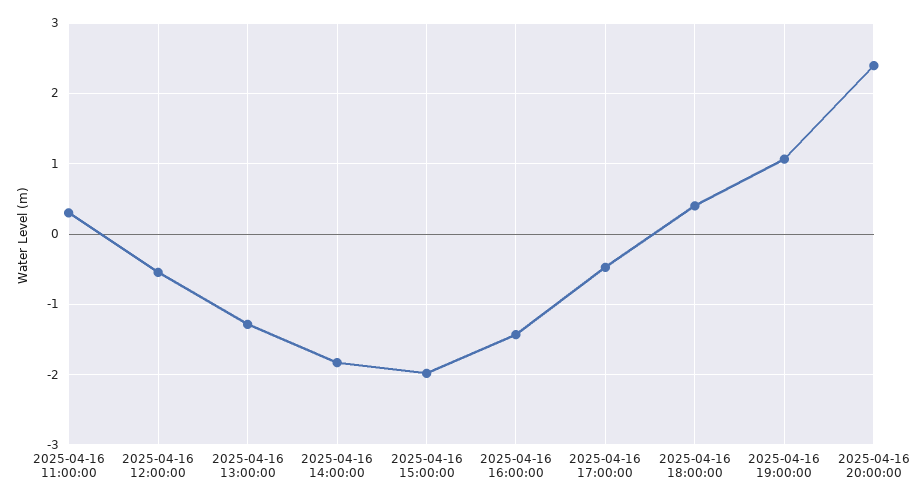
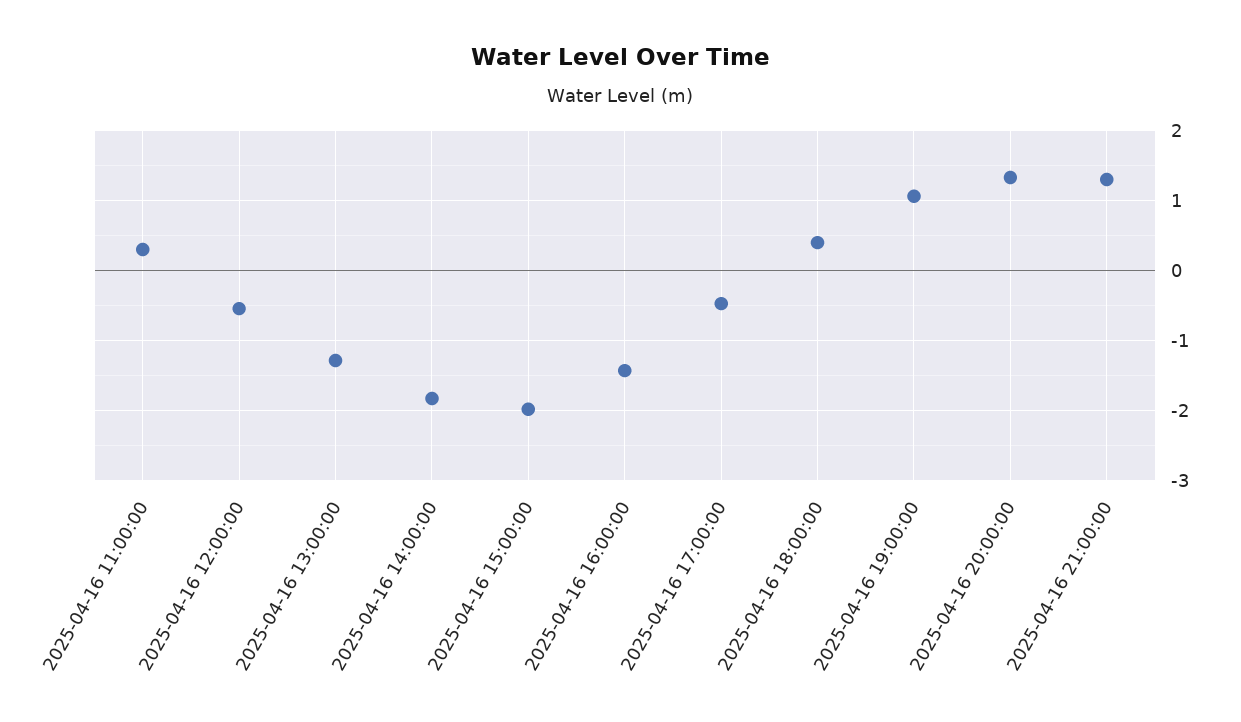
2025-04-16 20:00:00: 2.4 -> 1.3
2025-04-16 21:00:00: none -> 1.3

